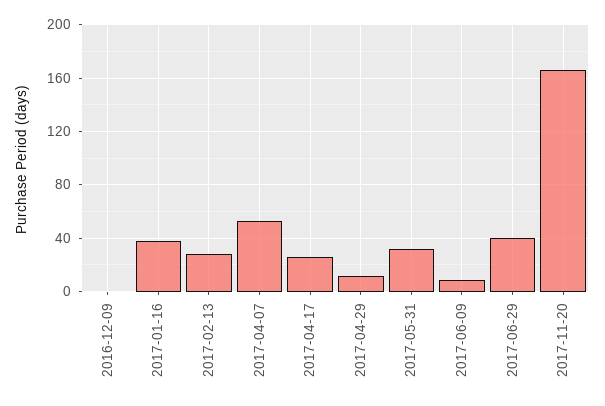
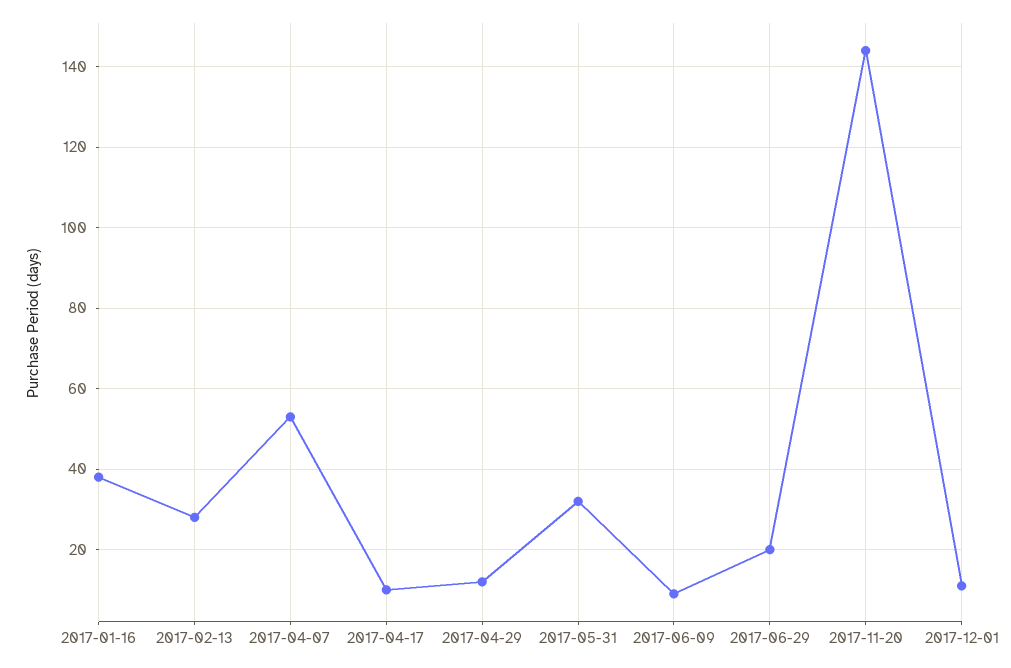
2016-12-09: 0 -> none
2017-04-17: 25 -> 10
2017-06-29: 40 -> 20
2017-11-20: 165 -> 145
2017-12-01: none -> 10

